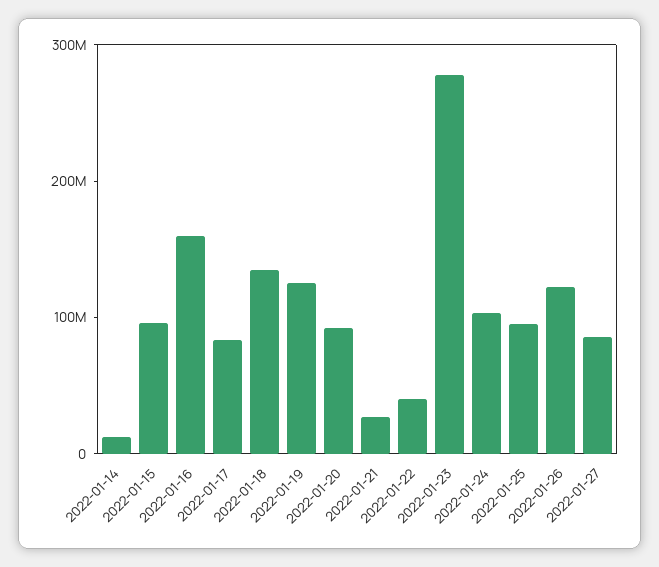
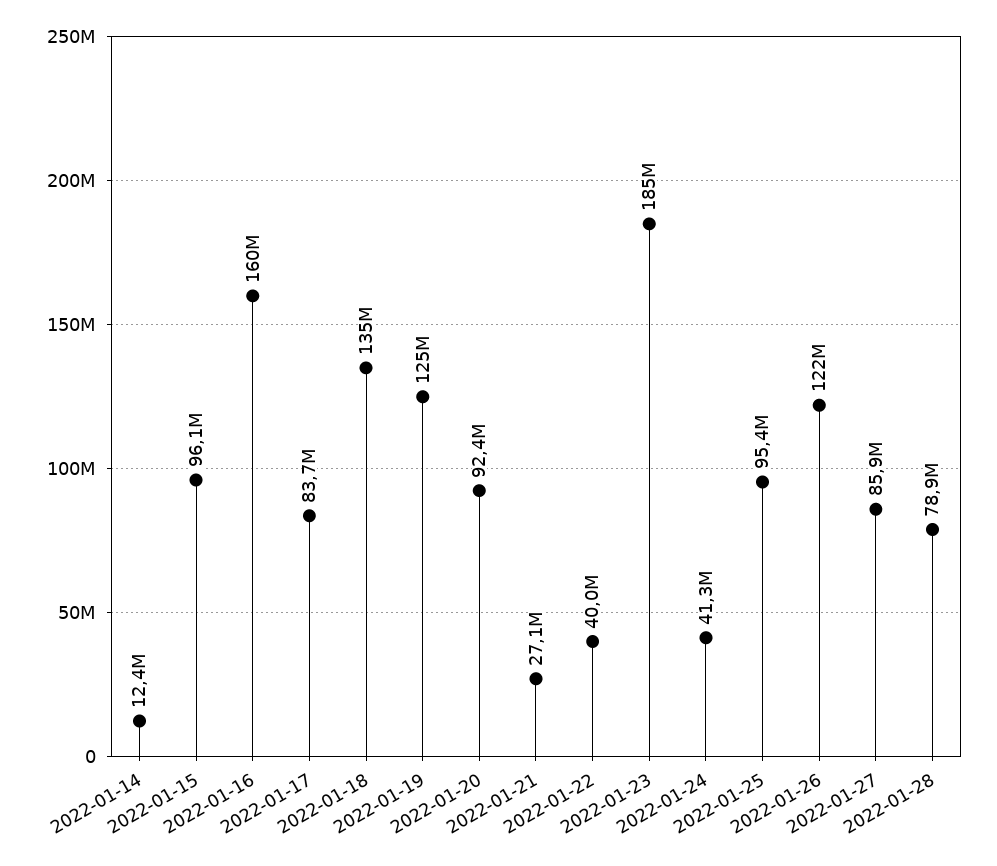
2022-01-23: 280000000 -> 185000000
2022-01-24: 100000000 -> 41300000
2022-01-28: none -> 78900000

